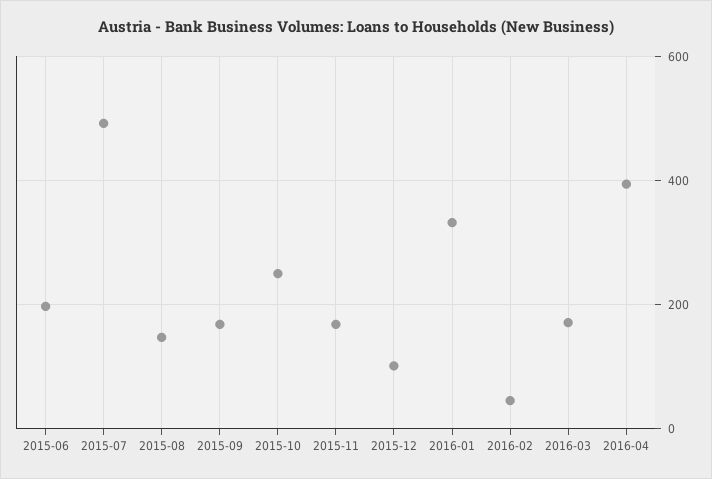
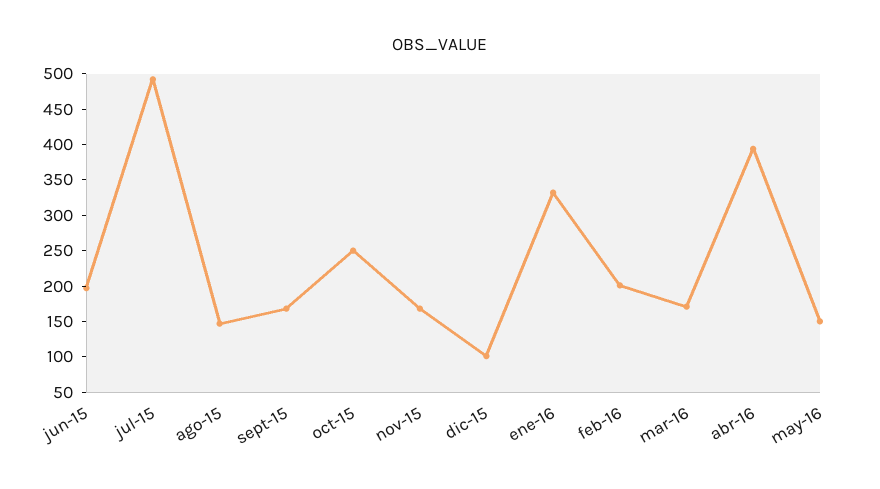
2016-02: 40 -> 200
may-16: none -> 150

